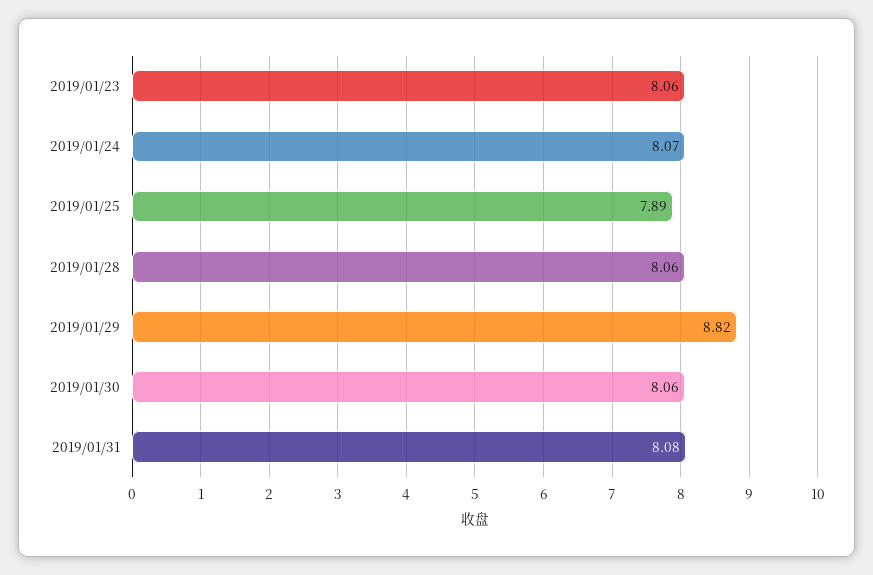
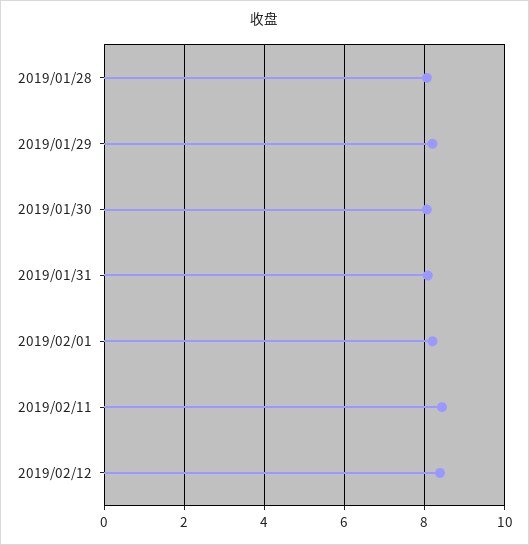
2019/01/23: 8.06 -> none
2019/01/24: 8.07 -> none
2019/01/25: 7.89 -> none
2019/01/29: 8.82 -> 8.2
2019/02/01: none -> 8.2
2019/02/11: none -> 8.4
2019/02/12: none -> 8.4

